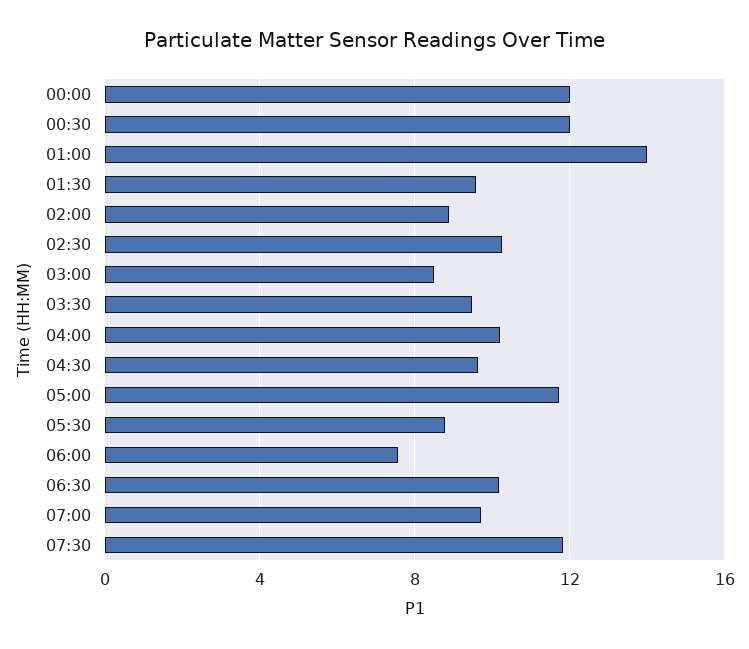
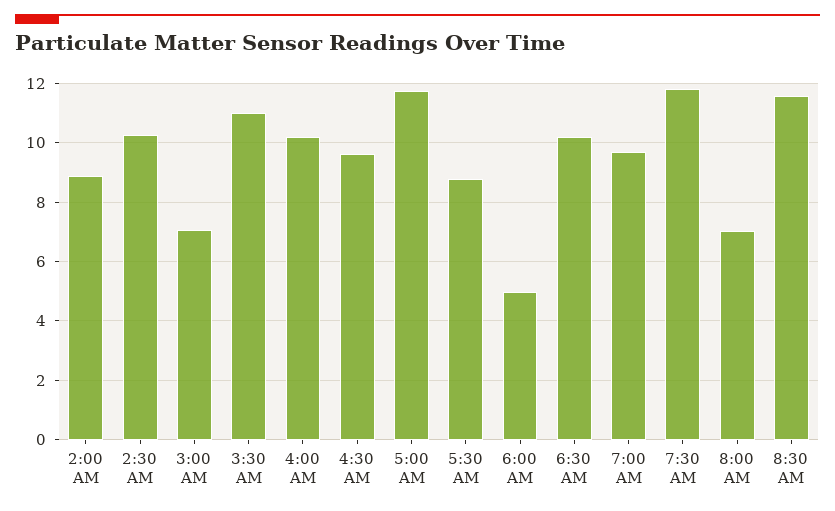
00:00: 12 -> none
00:30: 12 -> none
01:00: 14 -> none
01:30: 9.5 -> none
03:00: 8.5 -> 7
03:30: 9.5 -> 11
06:00: 7.5 -> 5
8:00 AM: none -> 7
8:30 AM: none -> 11.5

